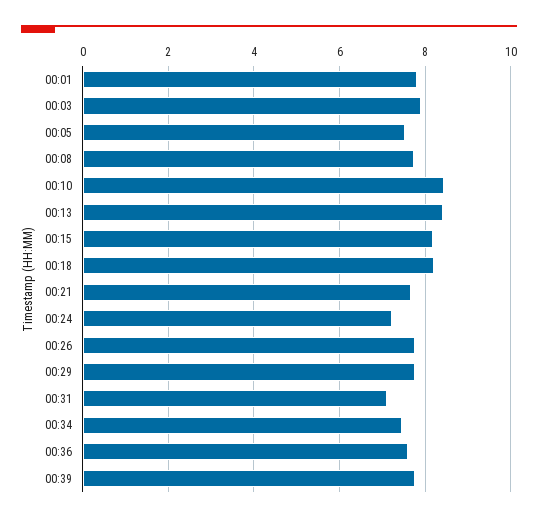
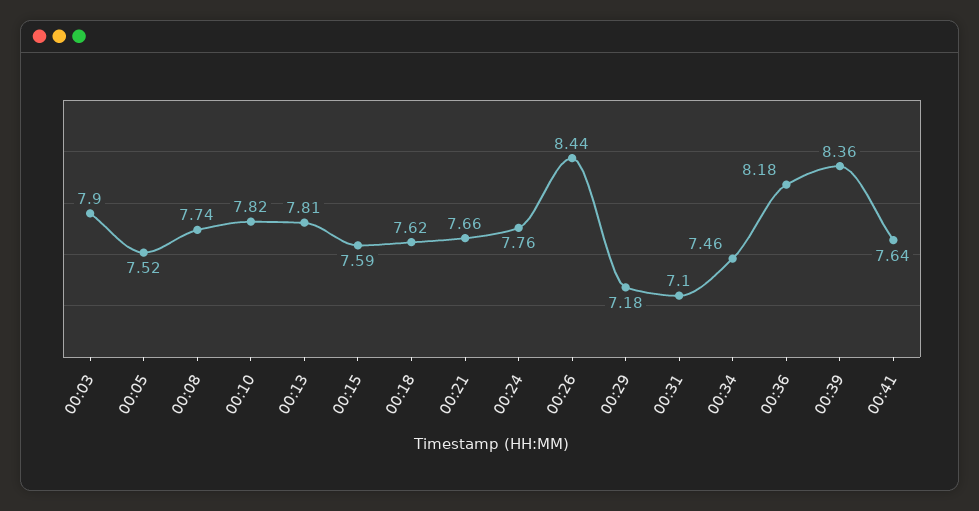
00:01: 7.8 -> none
00:10: 8.4 -> 7.82
00:13: 8.4 -> 7.81
00:15: 8.2 -> 7.59
00:18: 8.2 -> 7.62
00:24: 7.2 -> 7.76
00:26: 7.8 -> 8.44
00:29: 7.8 -> 7.18
00:36: 7.6 -> 8.18
00:39: 7.8 -> 8.36
00:41: none -> 7.64

